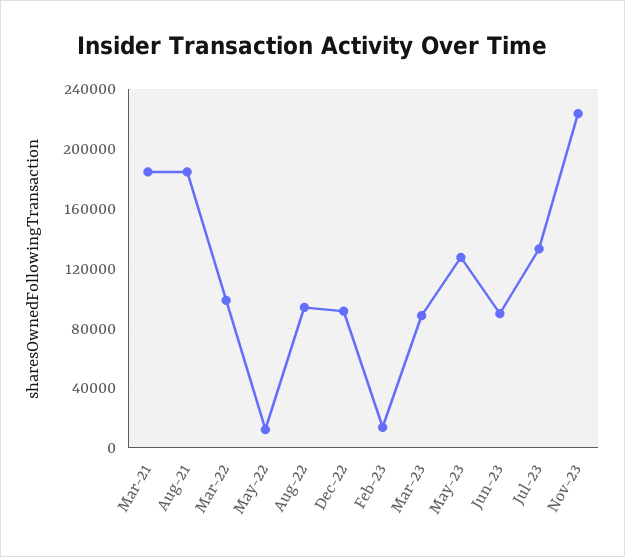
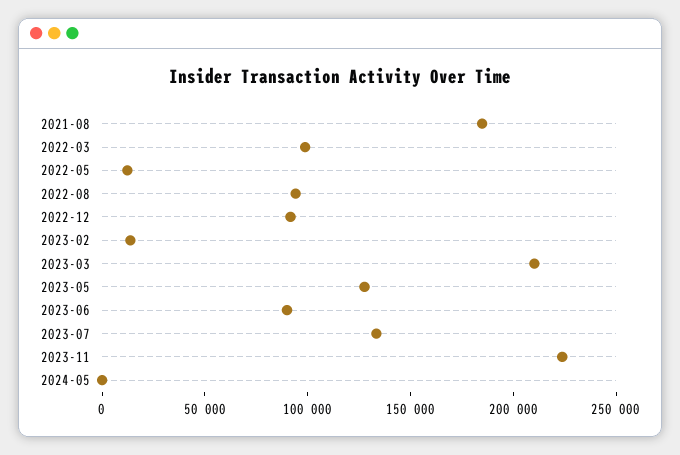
Mar-21: 185000 -> none
Mar-23: 90000 -> 210000
2024-05: none -> 0

